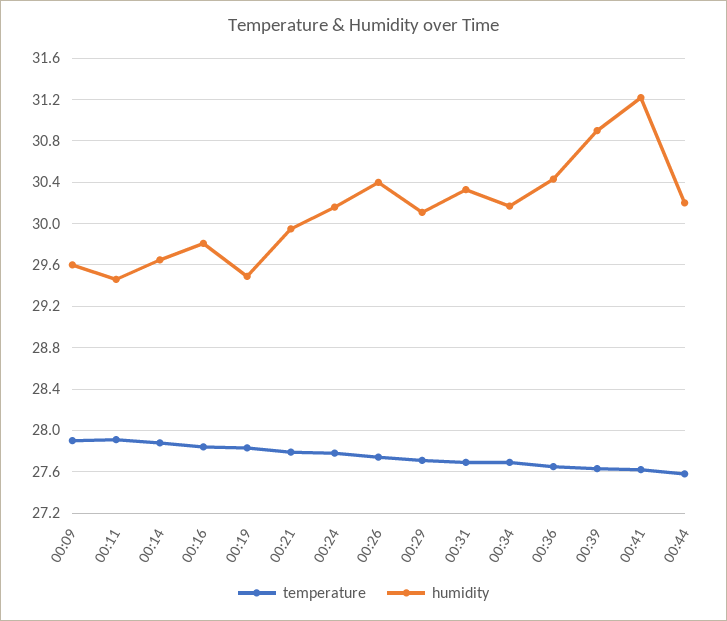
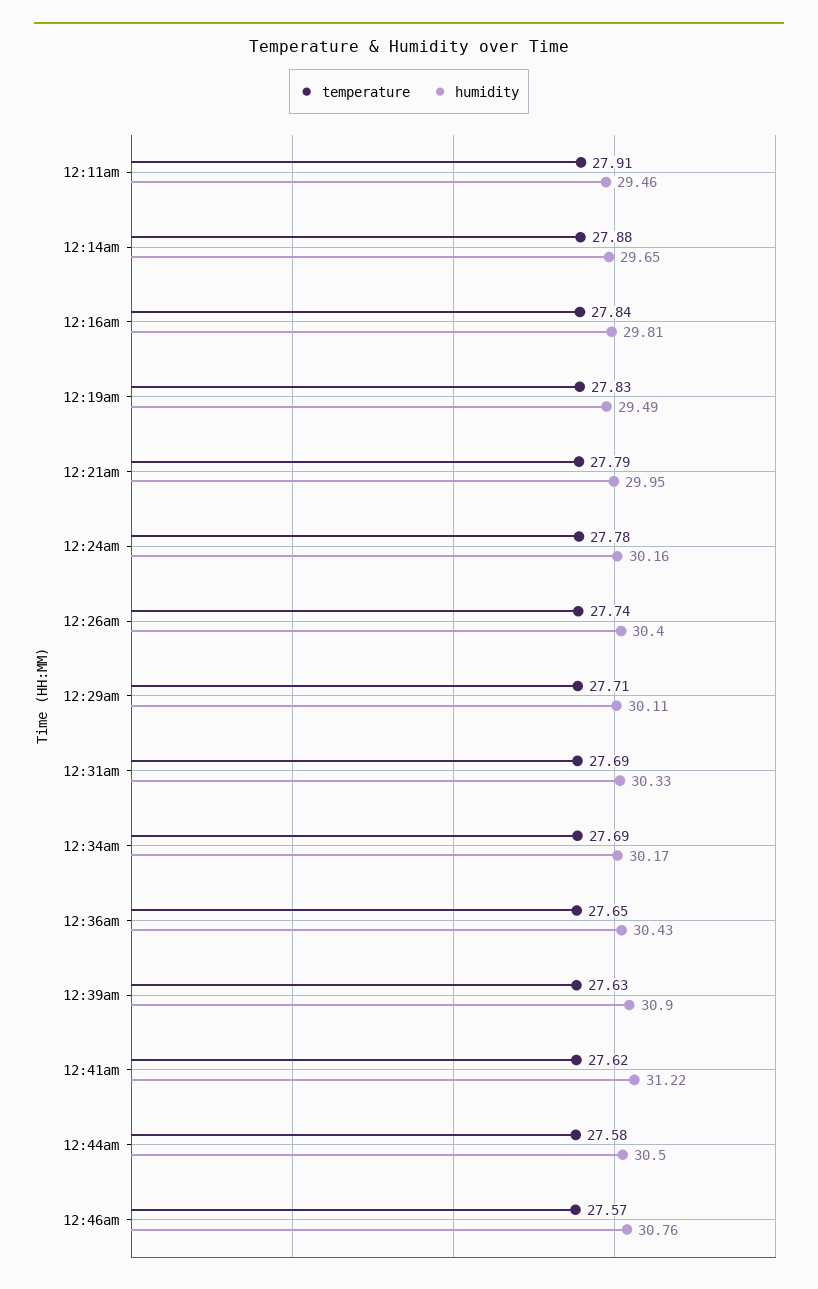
temperature, 00:09: 27.9 -> none
humidity, 00:09: 29.6 -> none
humidity, 00:44: 30.2 -> 30.5
temperature, 12:46am: none -> 27.57
humidity, 12:46am: none -> 30.76

